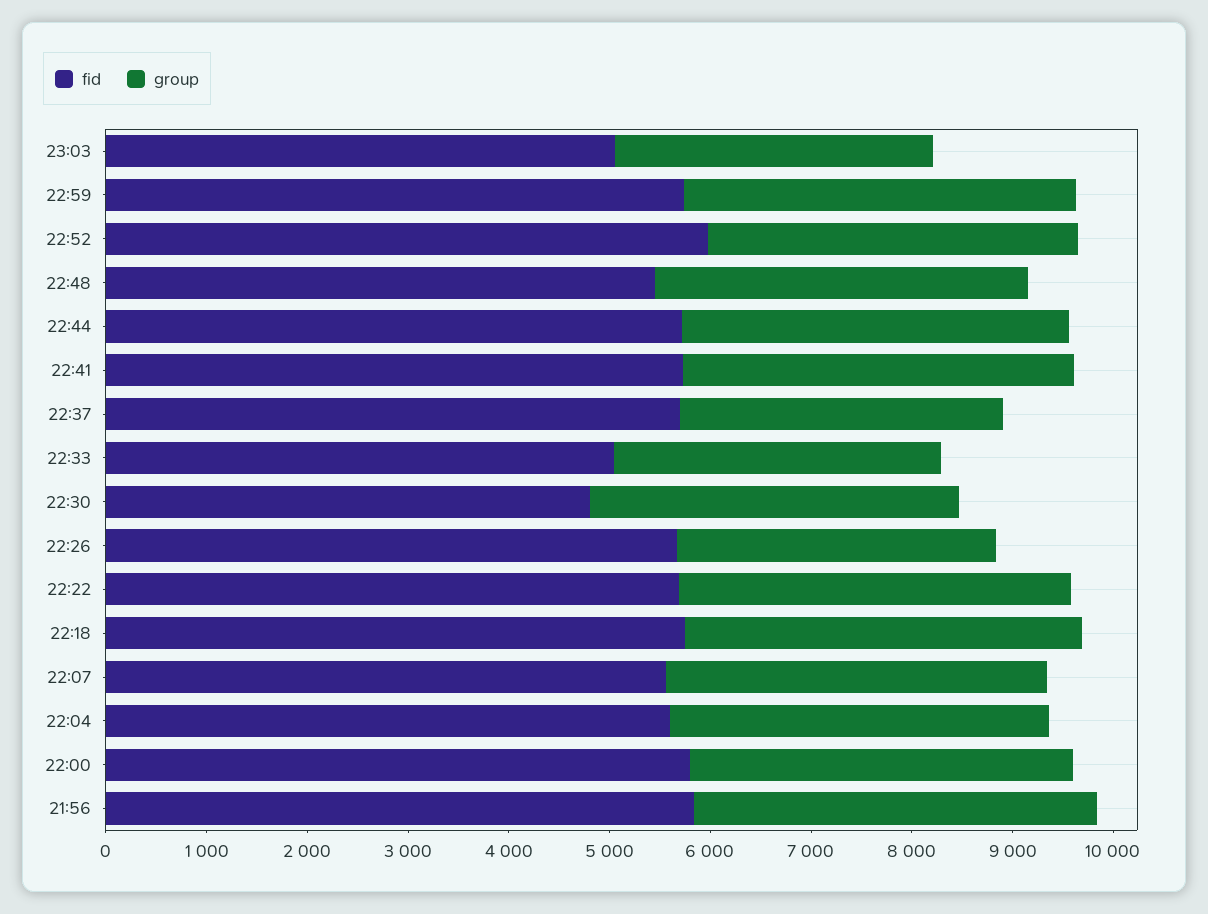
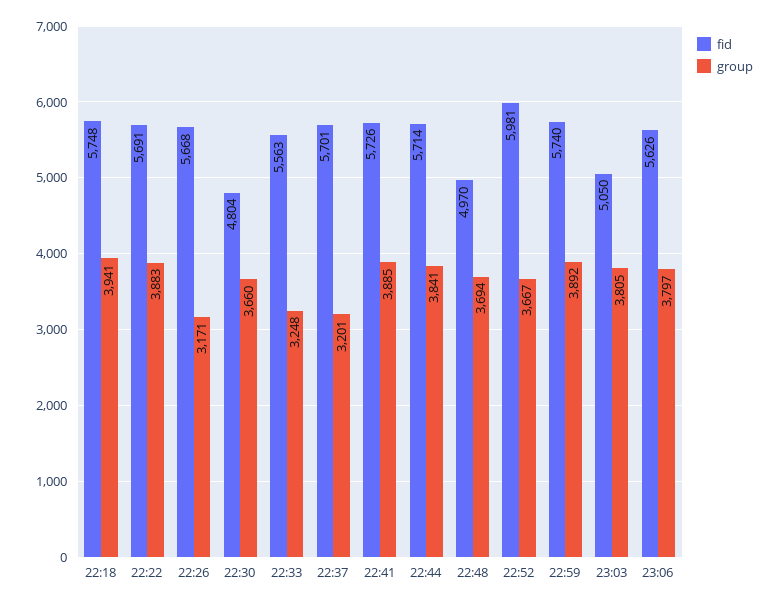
group, 23:03: 3200 -> 3805
fid, 22:48: 5400 -> 4970
fid, 22:33: 5000 -> 5563
fid, 22:07: 5600 -> none
group, 22:07: 3800 -> none
fid, 22:04: 5600 -> none
group, 22:04: 3800 -> none
fid, 22:00: 5800 -> none
group, 22:00: 3800 -> none
fid, 21:56: 5800 -> none
group, 21:56: 4000 -> none
fid, 23:06: none -> 5626
group, 23:06: none -> 3797

